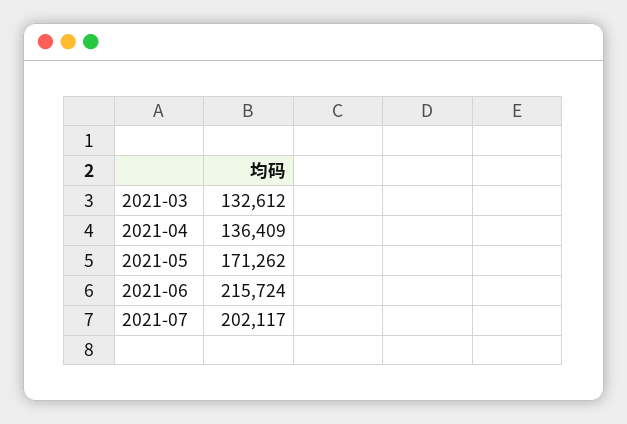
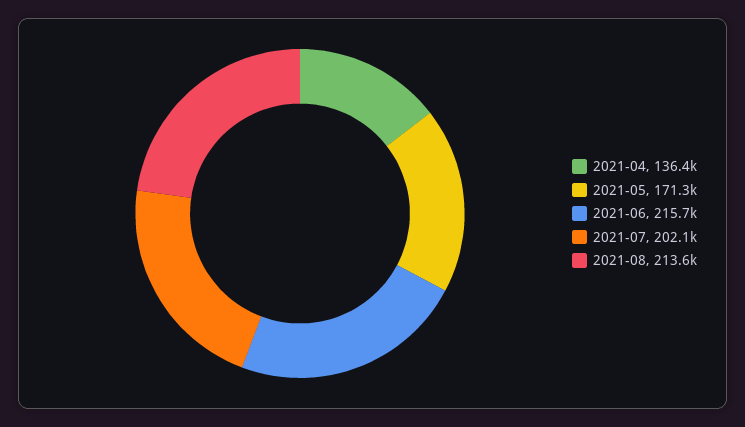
2021-03: 132612 -> none
2021-08: none -> 213600

